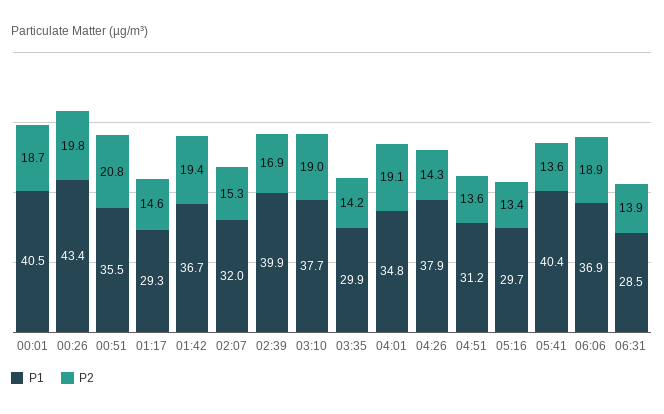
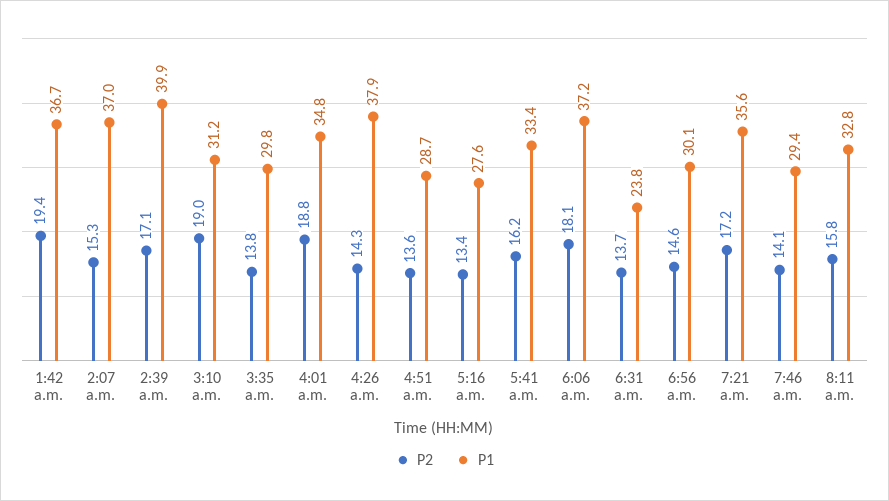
P1, 00:01: 40.5 -> none
P2, 00:01: 18.7 -> none
P1, 00:26: 43.4 -> none
P2, 00:26: 19.8 -> none
P1, 00:51: 35.5 -> none
P2, 00:51: 20.8 -> none
P1, 01:17: 29.3 -> none
P2, 01:17: 14.6 -> none
P1, 02:07: 32 -> 37
P2, 02:39: 16.9 -> 17.1
P1, 03:10: 37.7 -> 31.2
P1, 03:35: 29.9 -> 29.8
P2, 03:35: 14.2 -> 13.8
P2, 04:01: 19.1 -> 18.8
P1, 04:51: 31.2 -> 28.7
P1, 05:16: 29.7 -> 27.6
P1, 05:41: 40.4 -> 33.4
P2, 05:41: 13.6 -> 16.2
P1, 06:06: 36.9 -> 37.2
P2, 06:06: 18.9 -> 18.1
P1, 06:31: 28.5 -> 23.8
P2, 06:31: 13.9 -> 13.7
P2, 6:56 a.m.: none -> 14.6
P1, 6:56 a.m.: none -> 30.1
P2, 7:21 a.m.: none -> 17.2
P1, 7:21 a.m.: none -> 35.6
P2, 7:46 a.m.: none -> 14.1
P1, 7:46 a.m.: none -> 29.4
P2, 8:11 a.m.: none -> 15.8
P1, 8:11 a.m.: none -> 32.8

